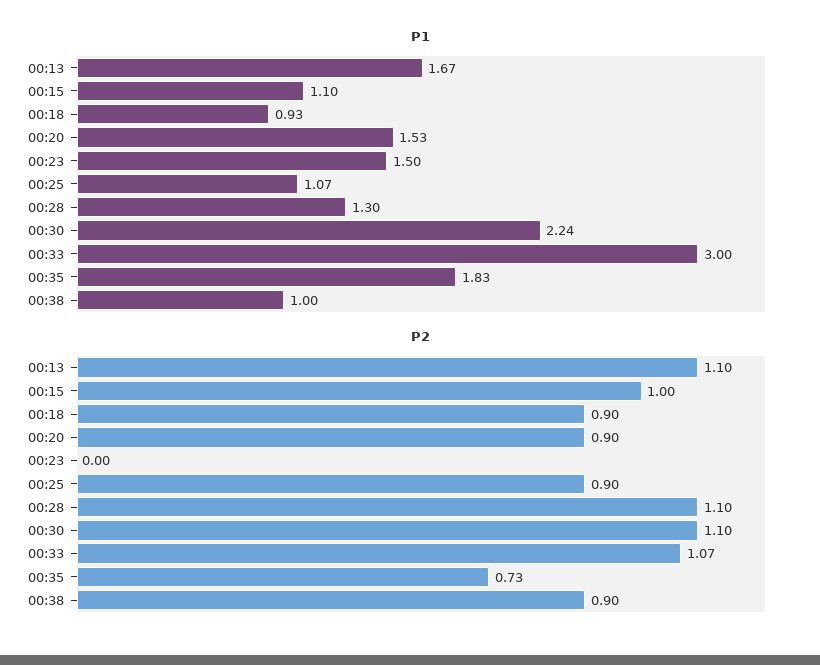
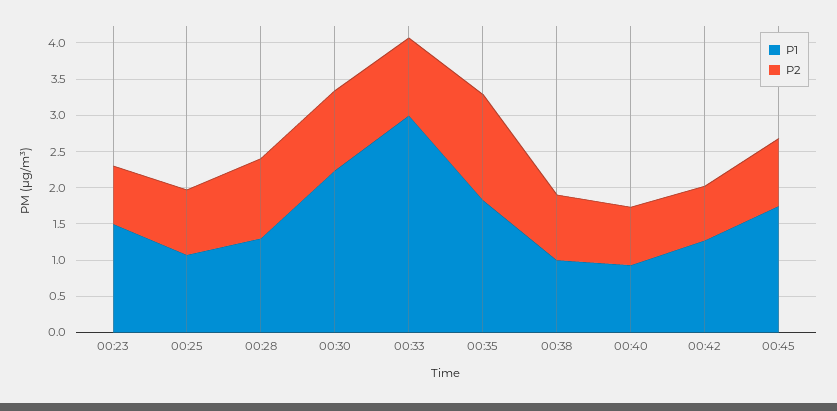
P1, 00:13: 1.67 -> none
P1, 00:15: 1.1 -> none
P1, 00:18: 0.93 -> none
P1, 00:20: 1.53 -> none
P2, 00:13: 1.1 -> none
P2, 00:15: 1 -> none
P2, 00:18: 0.9 -> none
P2, 00:20: 0.9 -> none
P2, 00:23: 0 -> 0.75
P2, 00:35: 0.73 -> 1.5
P1, 00:40: none -> 1
P2, 00:40: none -> 0.75
P1, 00:42: none -> 1.25
P2, 00:42: none -> 0.75
P1, 00:45: none -> 1.75
P2, 00:45: none -> 1

